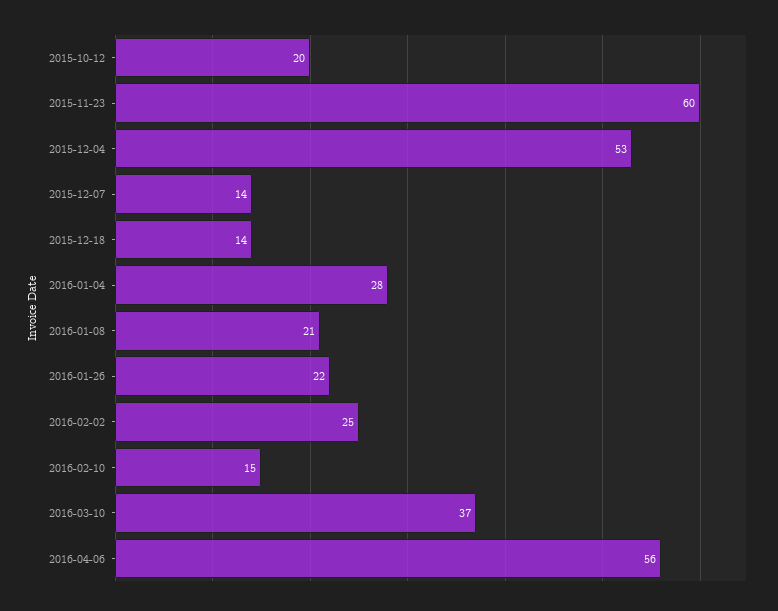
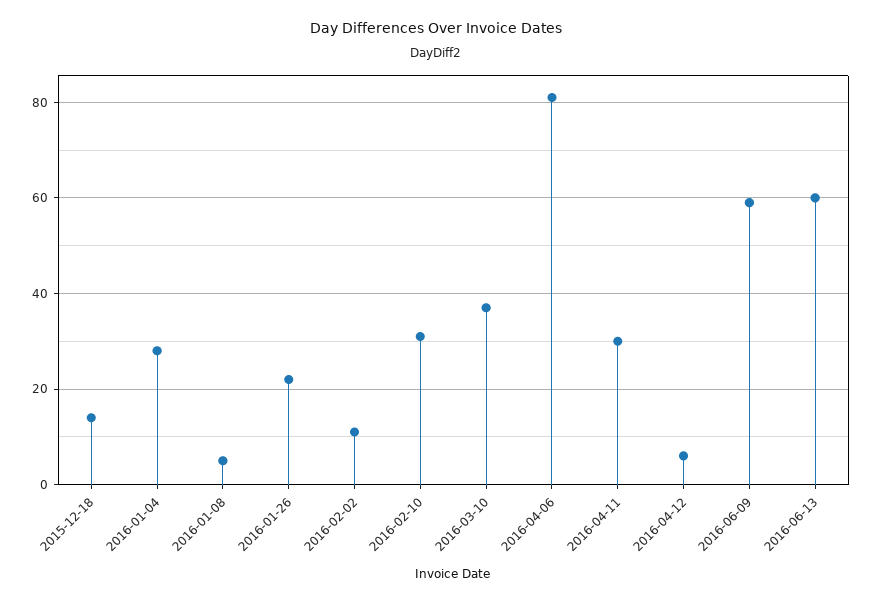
2015-10-12: 20 -> none
2015-11-23: 60 -> none
2015-12-04: 53 -> none
2015-12-07: 14 -> none
2016-01-08: 21 -> 5
2016-02-02: 25 -> 10
2016-02-10: 15 -> 30
2016-04-06: 56 -> 80
2016-04-11: none -> 30
2016-04-12: none -> 5
2016-06-09: none -> 60
2016-06-13: none -> 60

